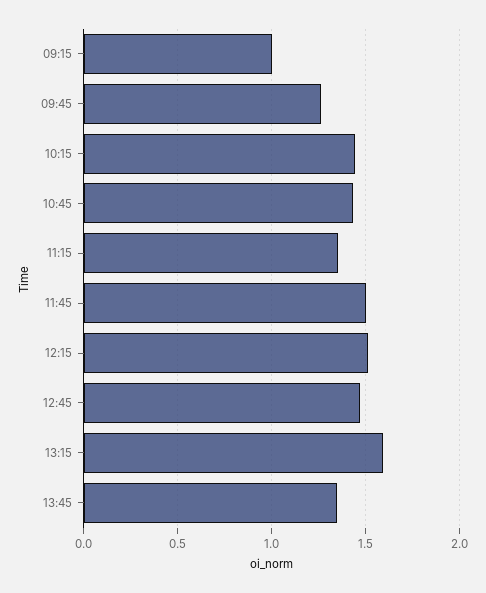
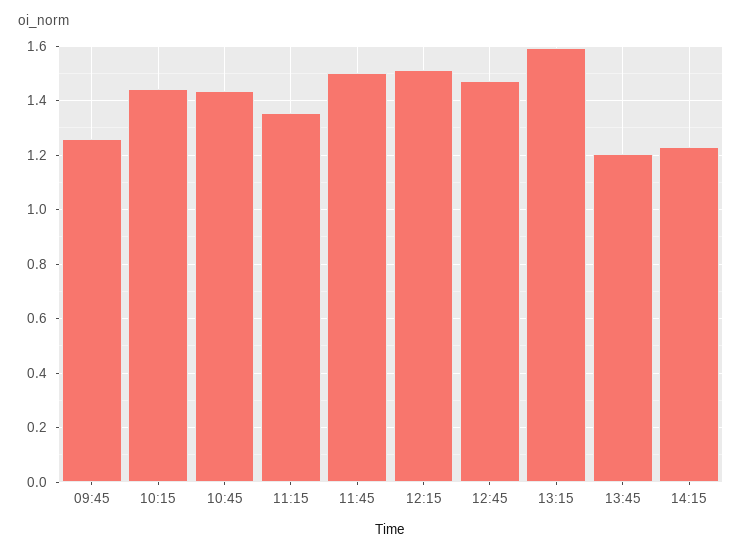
09:15: 1 -> none
13:45: 1.35 -> 1.2
14:15: none -> 1.225

